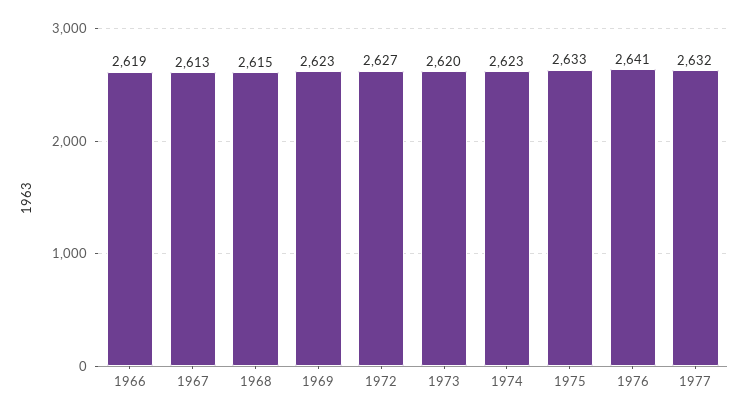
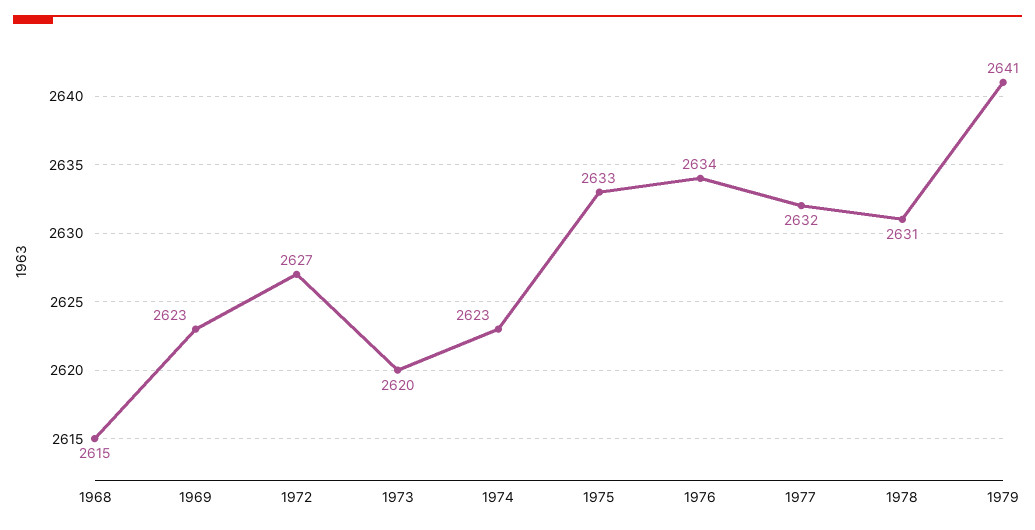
1966: 2619 -> none
1967: 2613 -> none
1976: 2641 -> 2634
1978: none -> 2631
1979: none -> 2641

